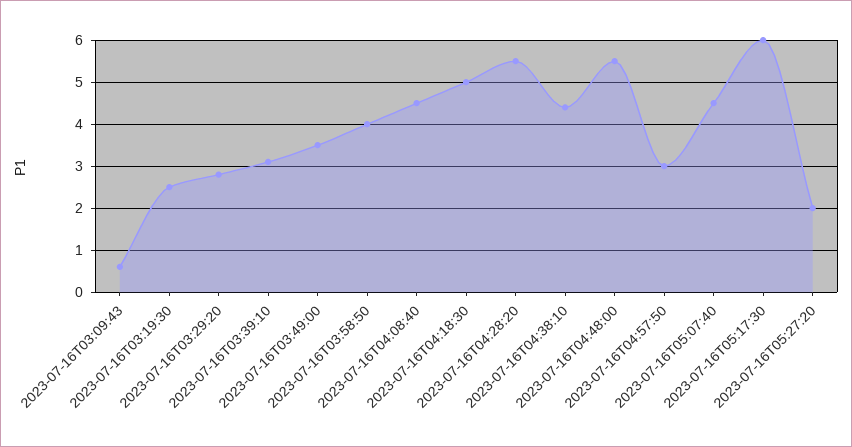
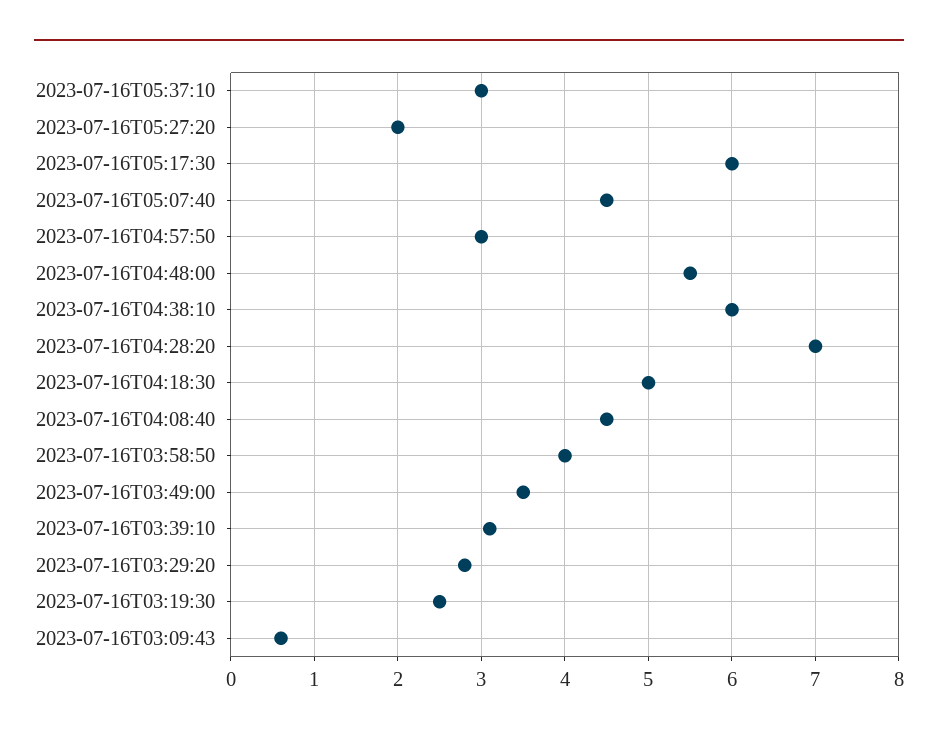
2023-07-16T04:28:20: 5.5 -> 7
2023-07-16T04:38:10: 4.5 -> 6
2023-07-16T05:37:10: none -> 3

